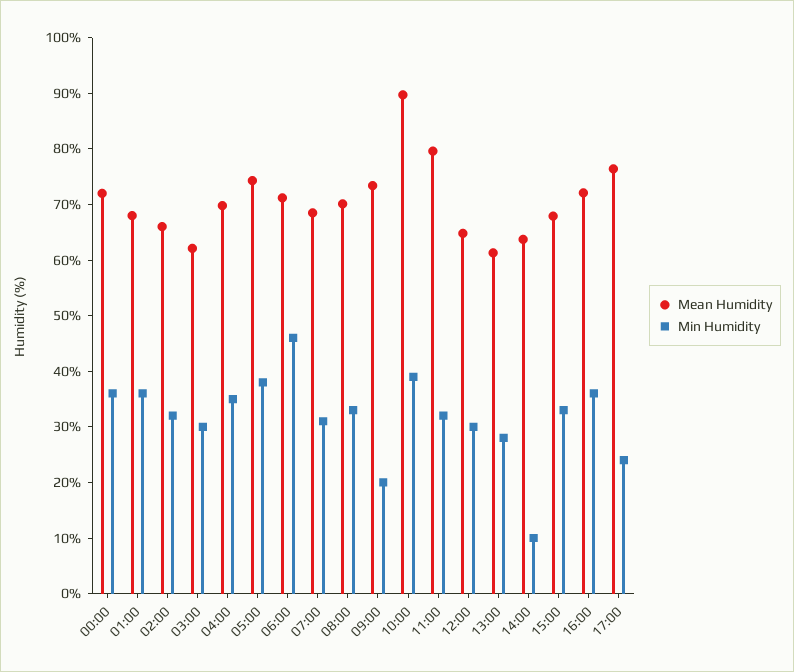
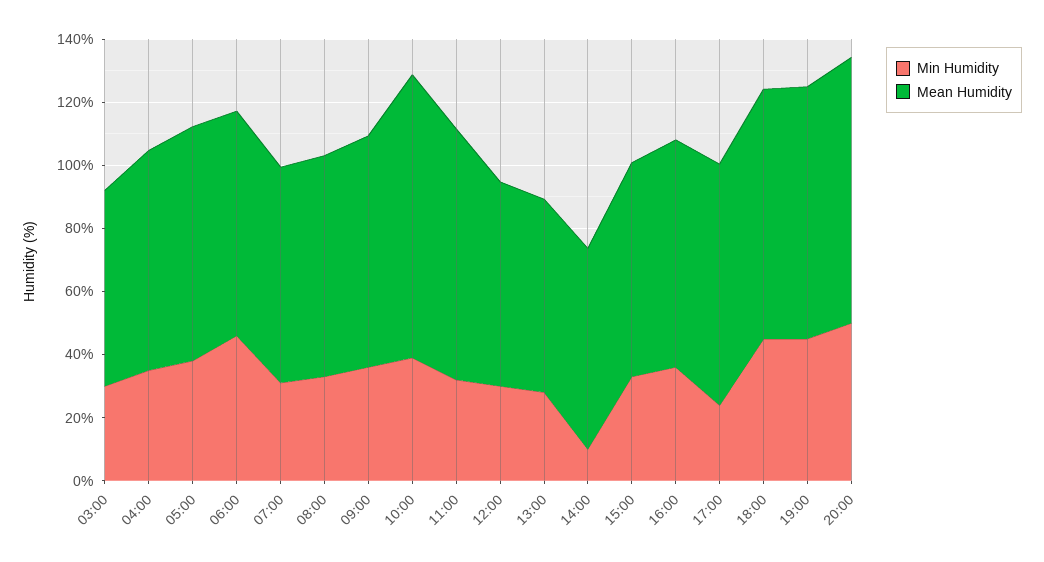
Mean Humidity, 00:00: 72 -> none
Min Humidity, 00:00: 36 -> none
Mean Humidity, 01:00: 68 -> none
Min Humidity, 01:00: 36 -> none
Mean Humidity, 02:00: 66 -> none
Min Humidity, 02:00: 32 -> none
Min Humidity, 09:00: 20 -> 35
Min Humidity, 18:00: none -> 45
Mean Humidity, 18:00: none -> 80
Min Humidity, 19:00: none -> 45
Mean Humidity, 19:00: none -> 80
Min Humidity, 20:00: none -> 50
Mean Humidity, 20:00: none -> 85

